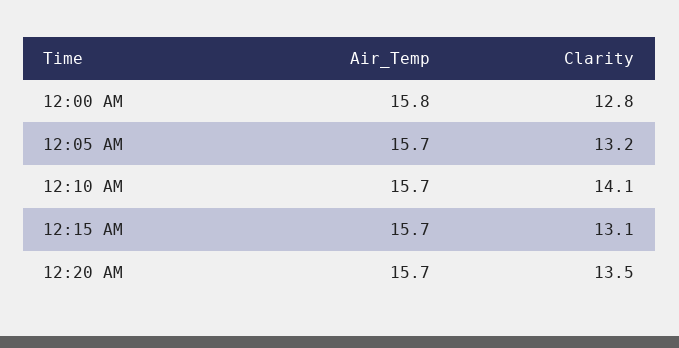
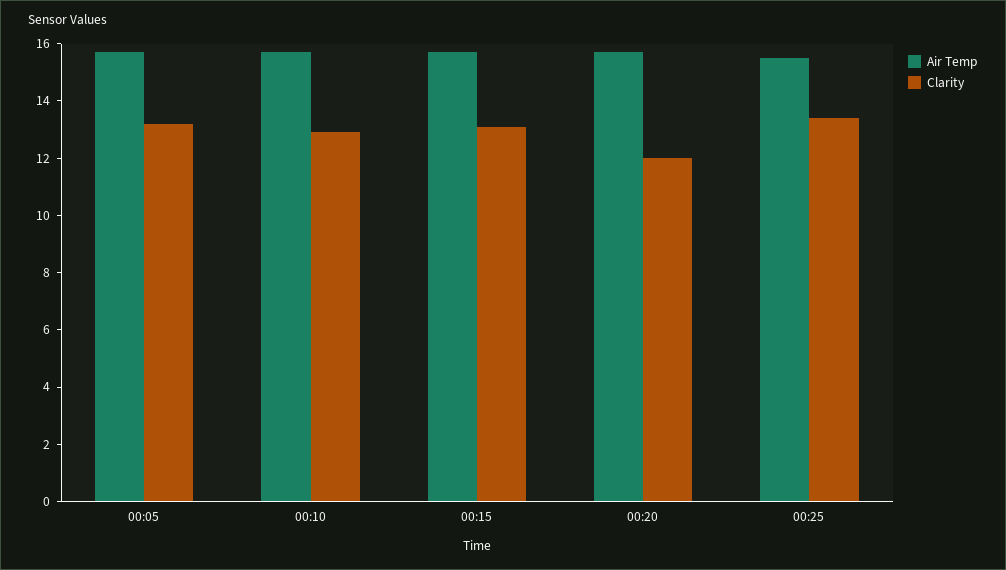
Air_Temp, 12:00 AM: 15.8 -> none
Clarity, 12:00 AM: 12.8 -> none
Clarity, 12:10 AM: 14.1 -> 13
Clarity, 12:20 AM: 13.5 -> 12
Air_Temp, 00:25: none -> 15.5
Clarity, 00:25: none -> 13.5

